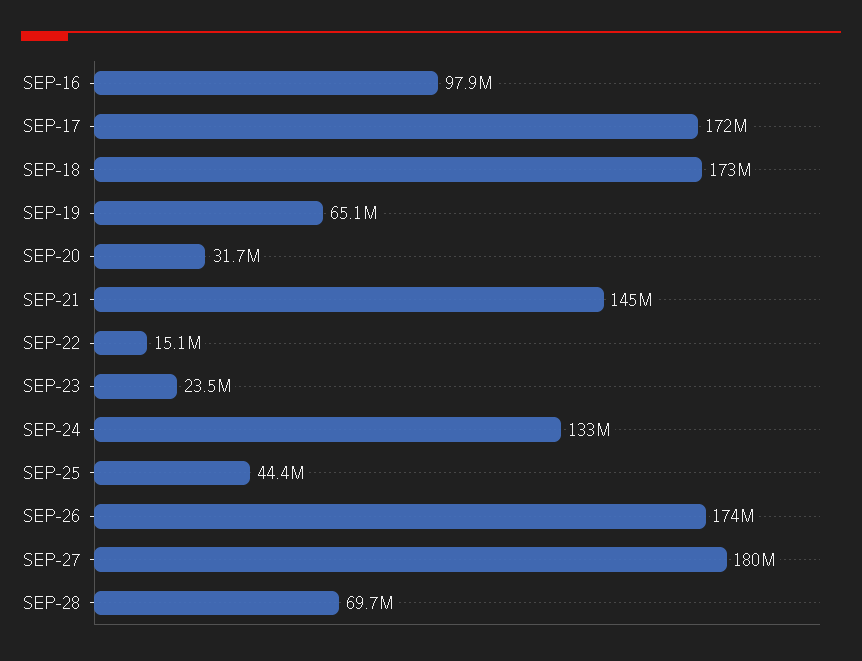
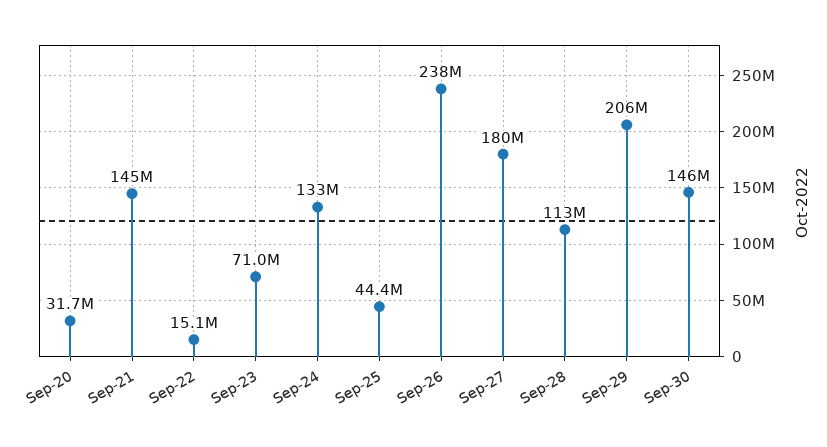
SEP-16: 97900000 -> none
SEP-17: 172000000 -> none
SEP-18: 173000000 -> none
SEP-19: 65100000 -> none
SEP-23: 23500000 -> 71000000
SEP-26: 174000000 -> 238000000
SEP-28: 69700000 -> 113000000
Sep-29: none -> 206000000
Sep-30: none -> 146000000

